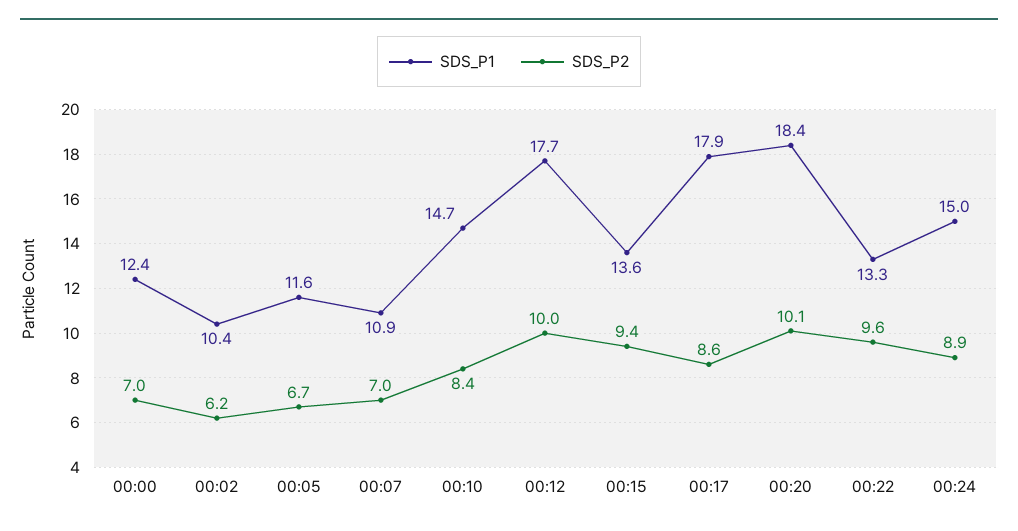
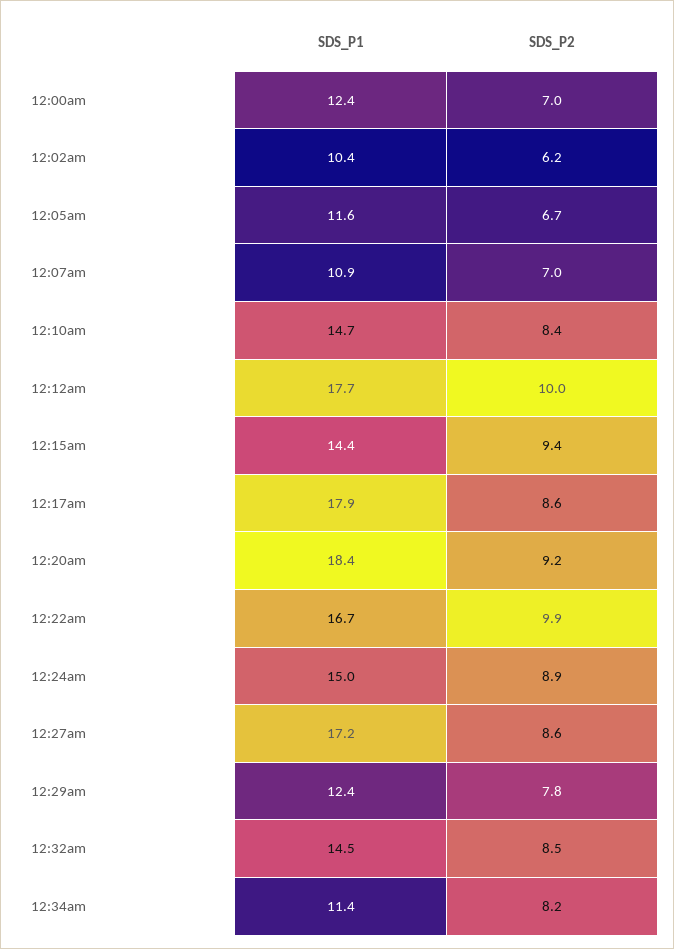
SDS_P1, 00:15: 13.6 -> 14.4
SDS_P2, 00:20: 10.1 -> 9.2
SDS_P1, 00:22: 13.3 -> 16.7
SDS_P2, 00:22: 9.6 -> 9.9
SDS_P1, 12:27am: none -> 17.2
SDS_P2, 12:27am: none -> 8.6
SDS_P1, 12:29am: none -> 12.4
SDS_P2, 12:29am: none -> 7.8
SDS_P1, 12:32am: none -> 14.5
SDS_P2, 12:32am: none -> 8.5
SDS_P1, 12:34am: none -> 11.4
SDS_P2, 12:34am: none -> 8.2

